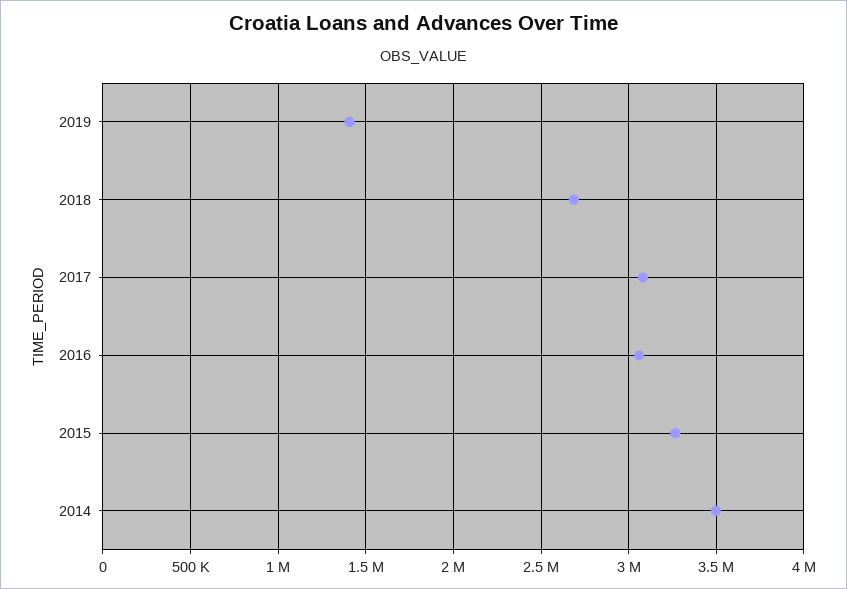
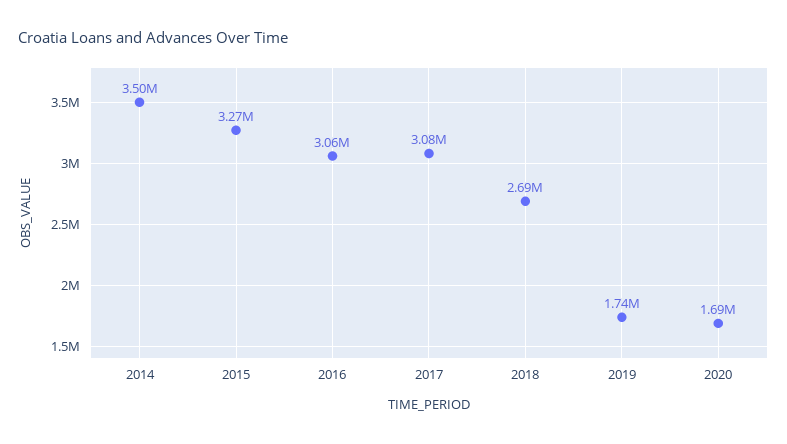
2019: 1400000 -> 1740000
2020: none -> 1690000

